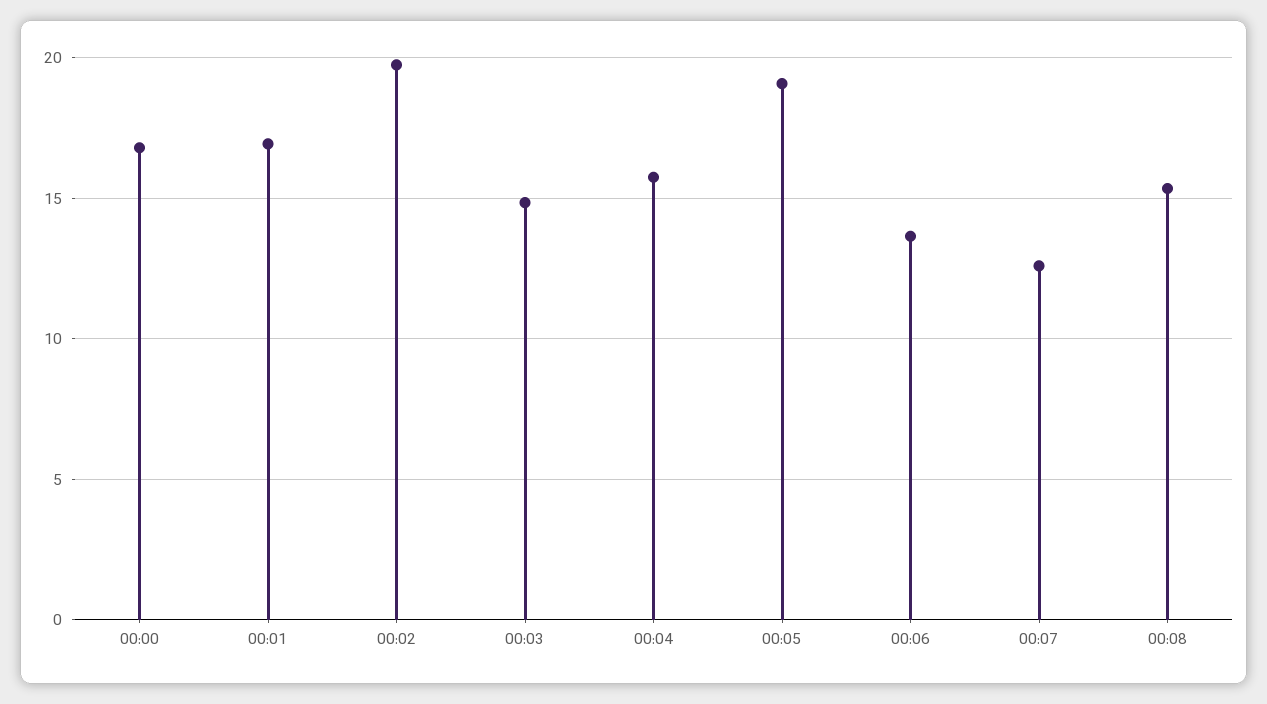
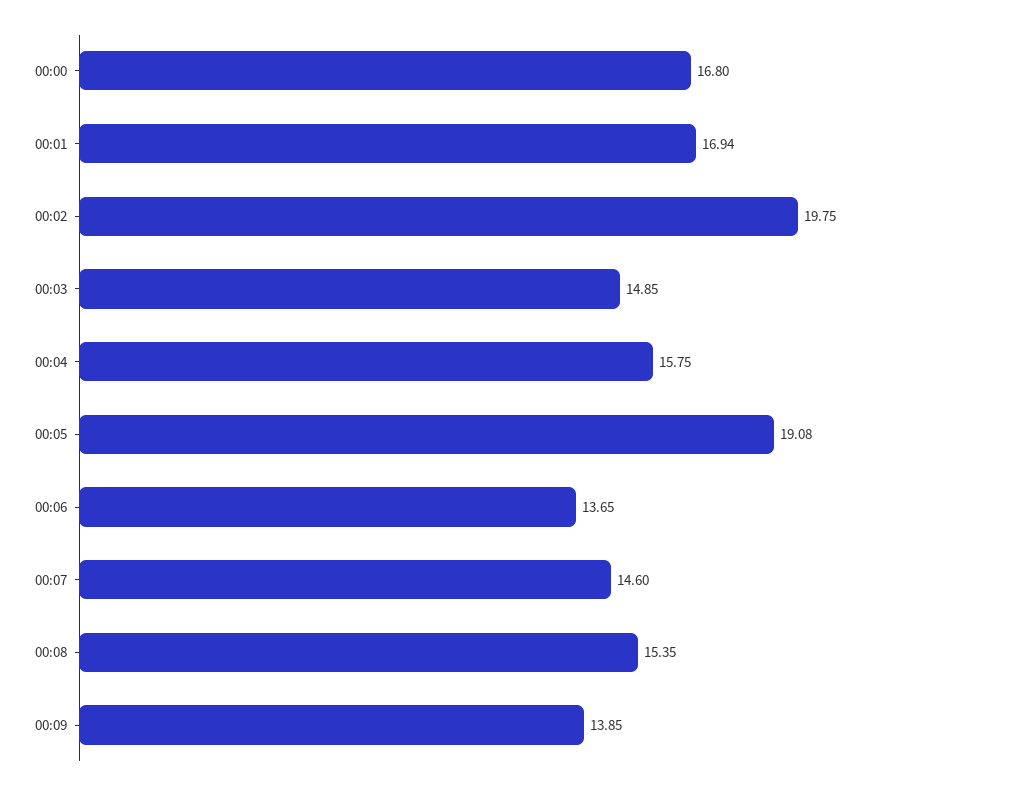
00:07: 12.5 -> 14.6
00:09: none -> 13.85

